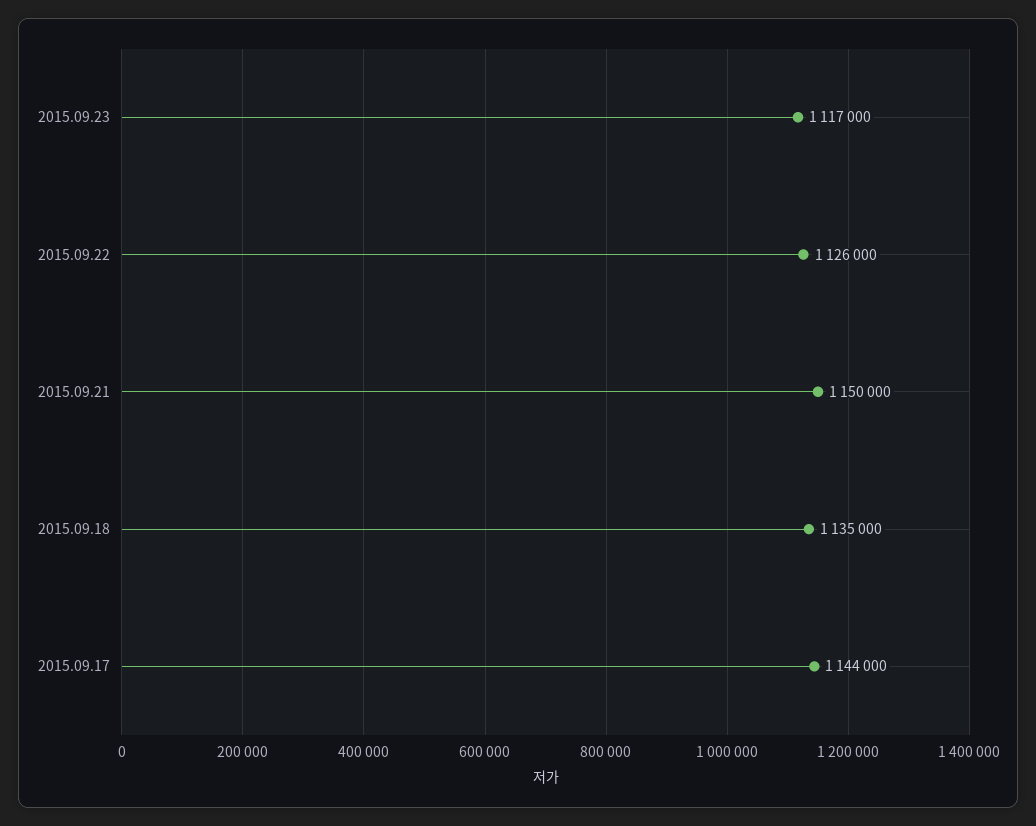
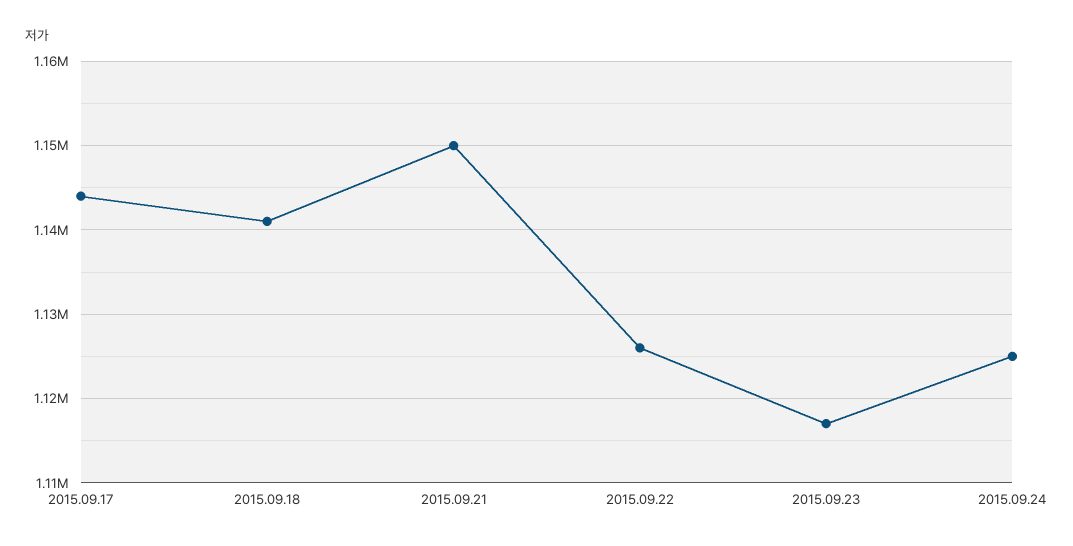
2015.09.18: 1135000 -> 1141000
2015.09.24: none -> 1125000

